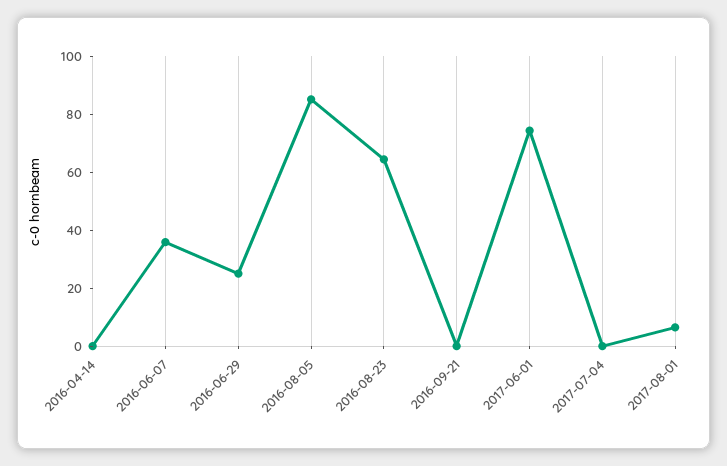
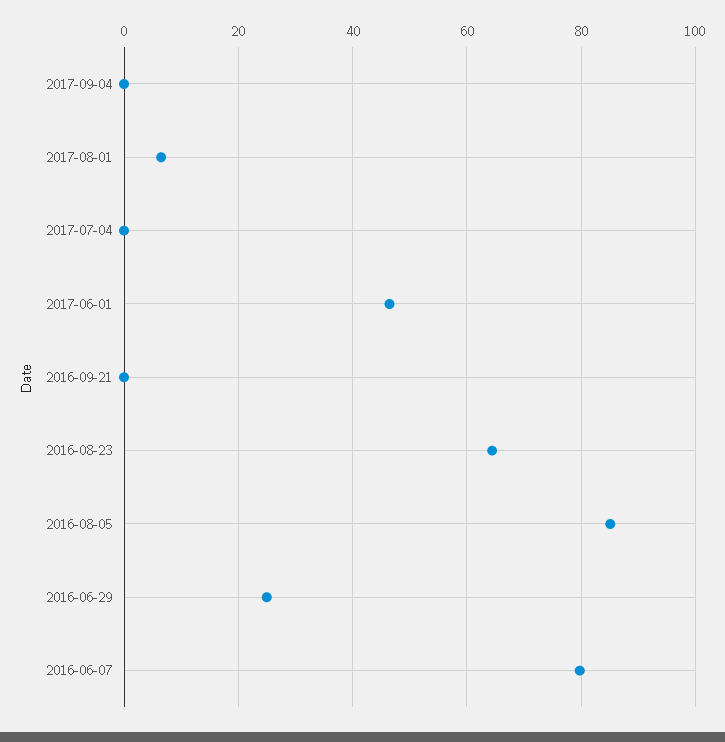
2016-04-14: 0 -> none
2016-06-07: 35 -> 80
2017-06-01: 75 -> 46
2017-09-04: none -> 0

